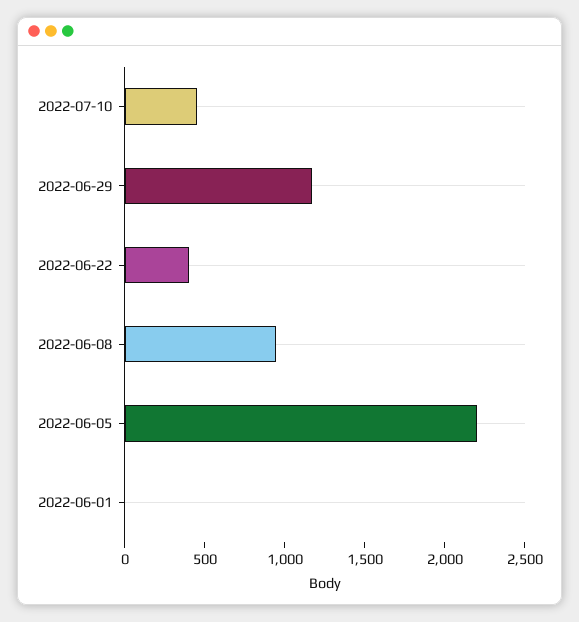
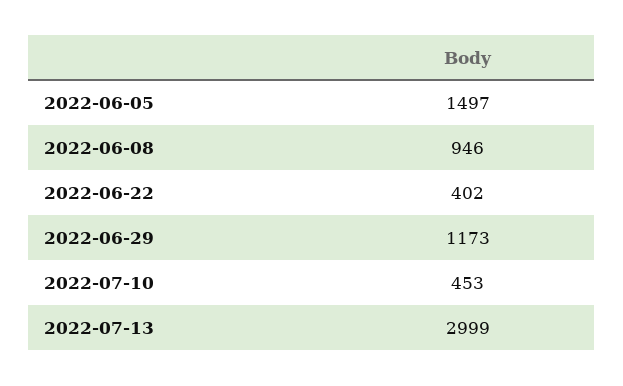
2022-06-05: 2200 -> 1497
2022-06-01: 0 -> none
2022-07-13: none -> 2999

